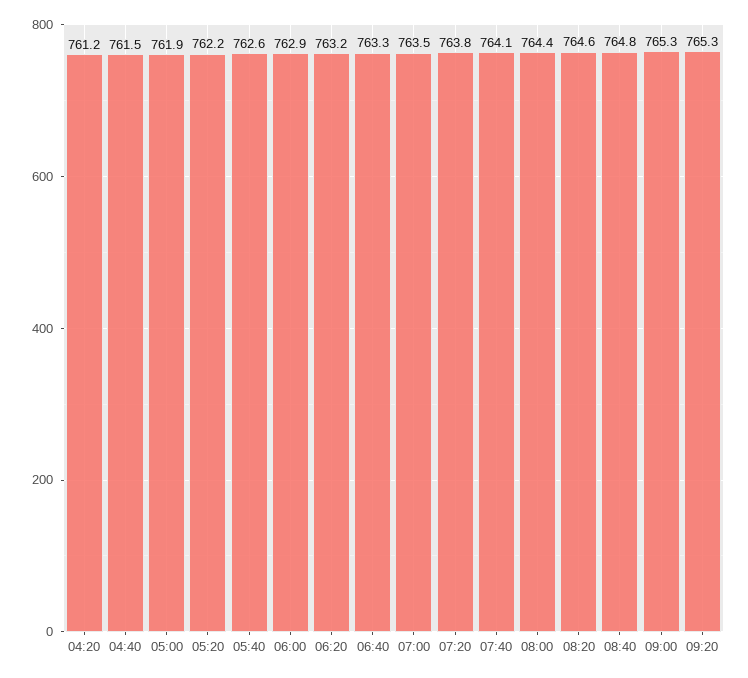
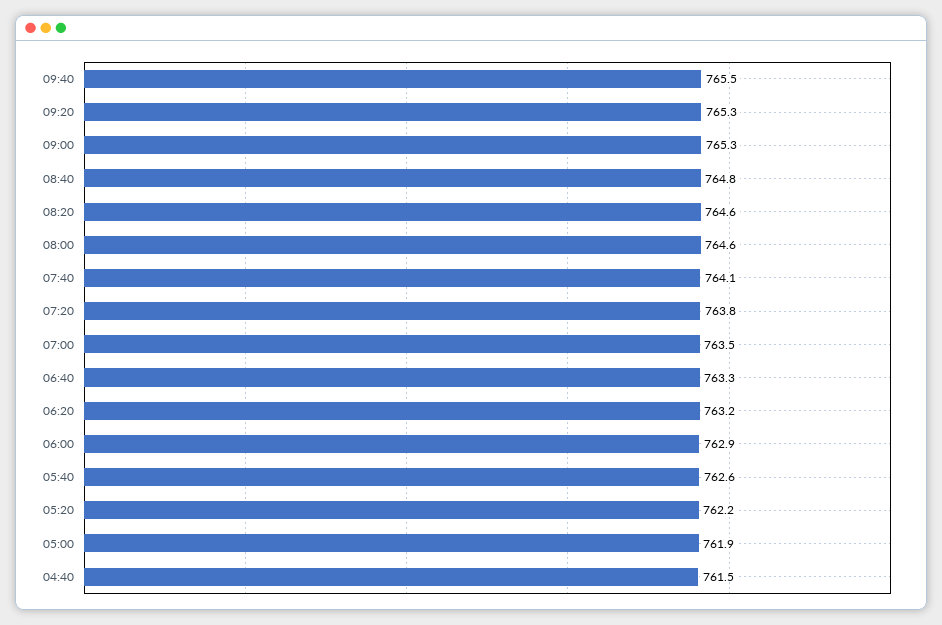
04:20: 761.2 -> none
08:00: 764.4 -> 764.6
09:40: none -> 765.5

